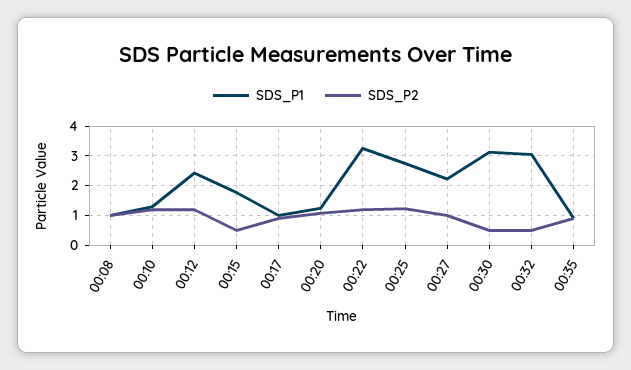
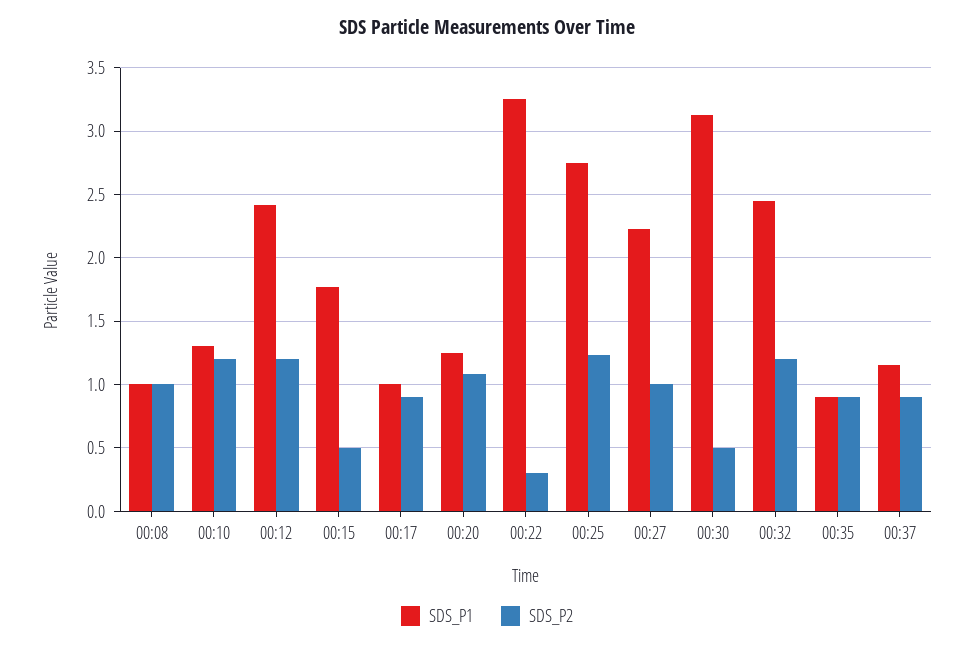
SDS_P2, 00:22: 1.25 -> 0.3
SDS_P1, 00:32: 3 -> 2.45
SDS_P2, 00:32: 0.5 -> 1.2
SDS_P1, 00:37: none -> 1.15
SDS_P2, 00:37: none -> 0.9

